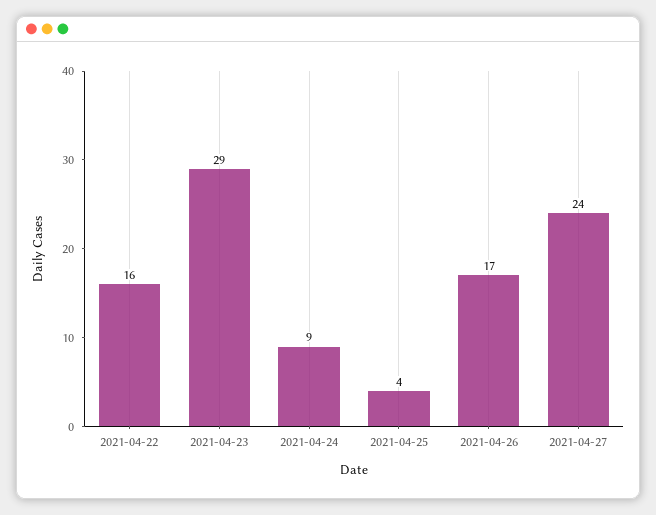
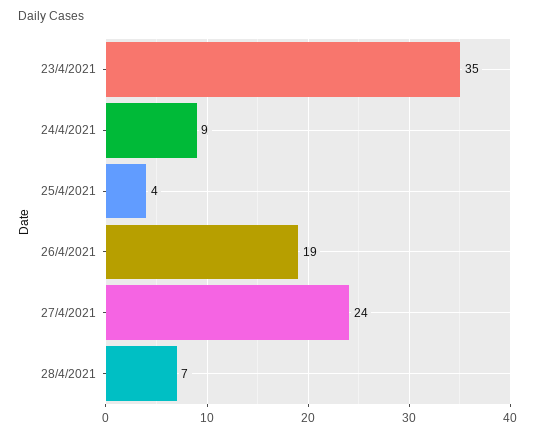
2021-04-22: 16 -> none
2021-04-23: 29 -> 35
2021-04-26: 17 -> 19
28/4/2021: none -> 7

